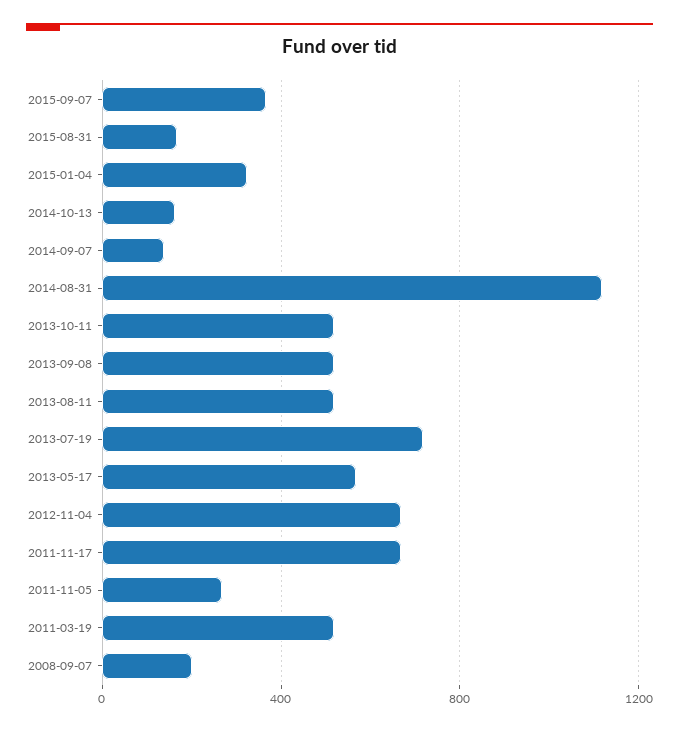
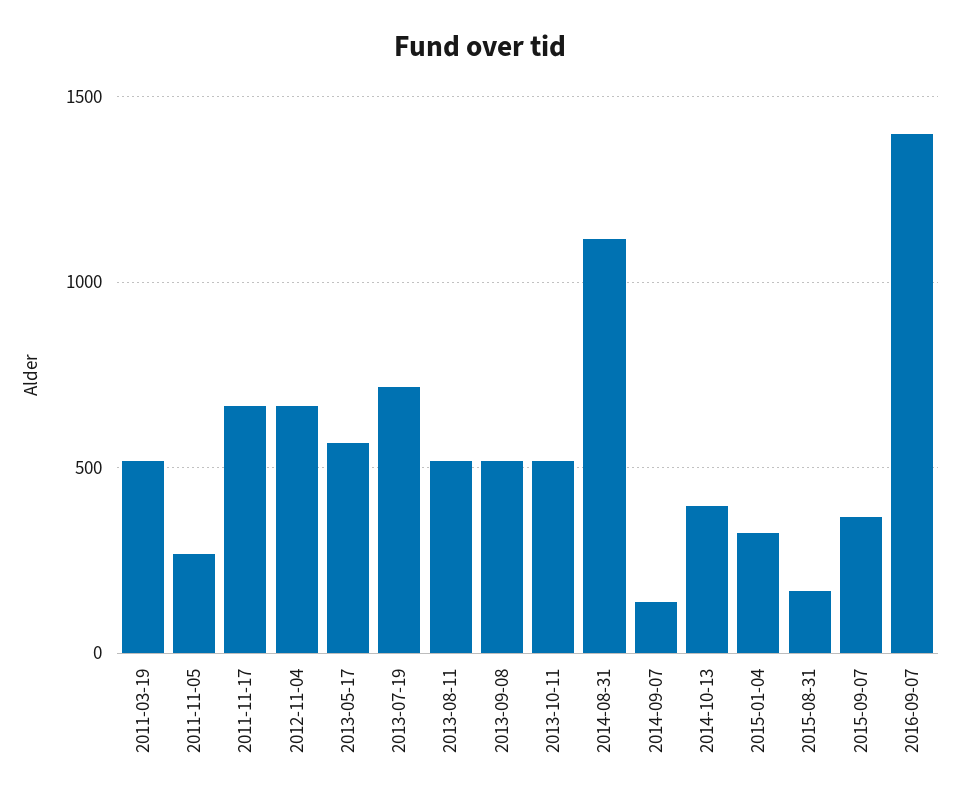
2014-10-13: 150 -> 400
2008-09-07: 200 -> none
2016-09-07: none -> 1400

